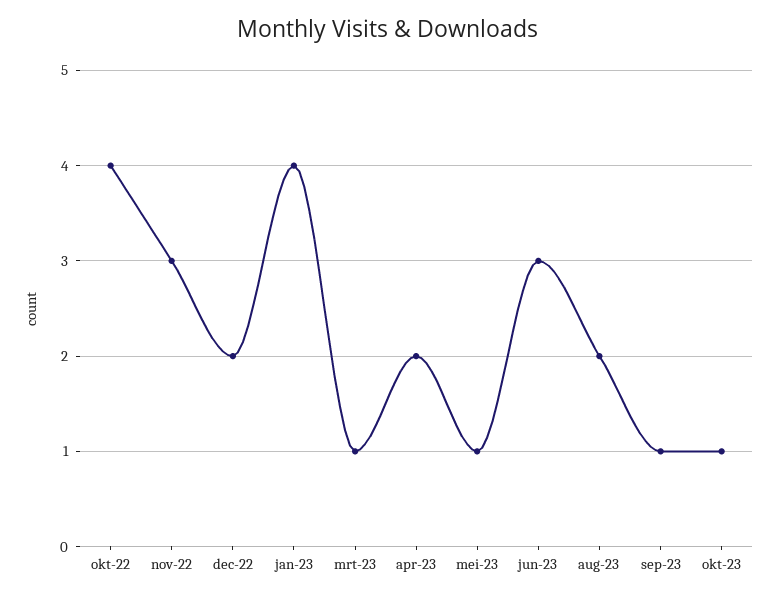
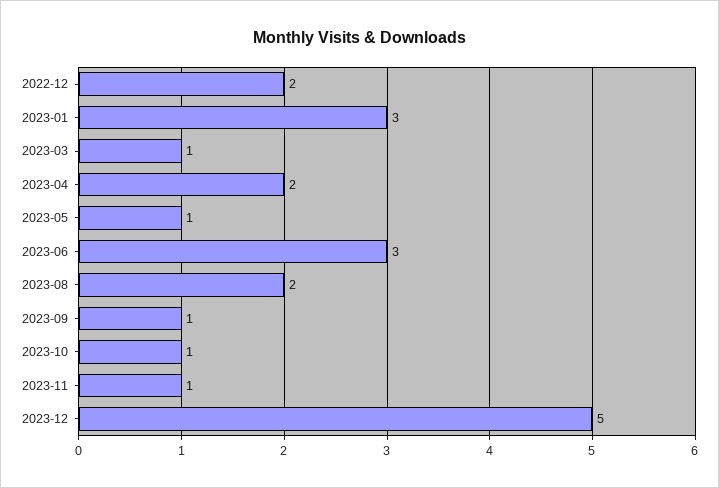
okt-22: 4 -> none
nov-22: 3 -> none
jan-23: 4 -> 3
2023-11: none -> 1
2023-12: none -> 5

